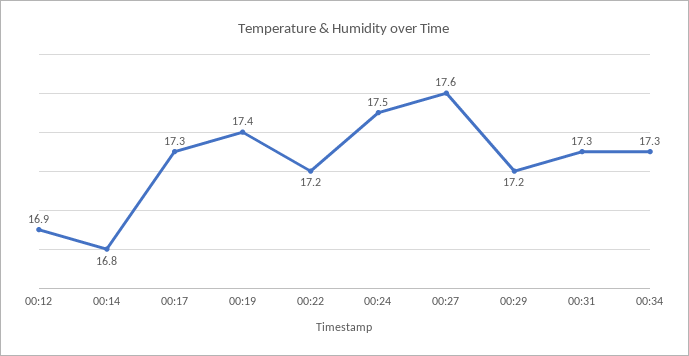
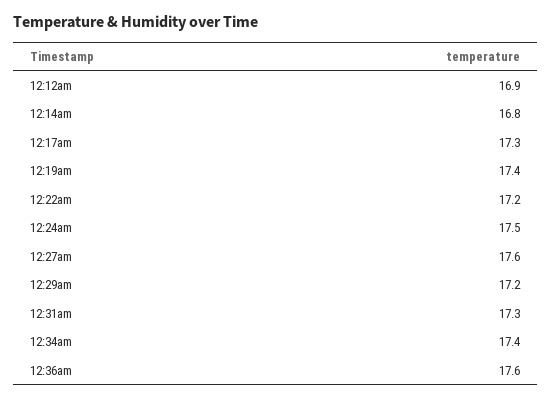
00:34: 17.3 -> 17.4
12:36am: none -> 17.6

